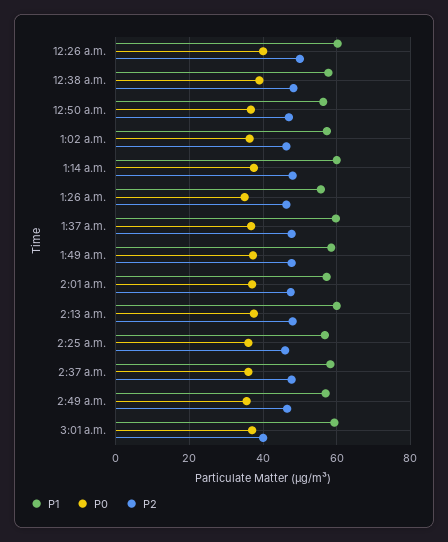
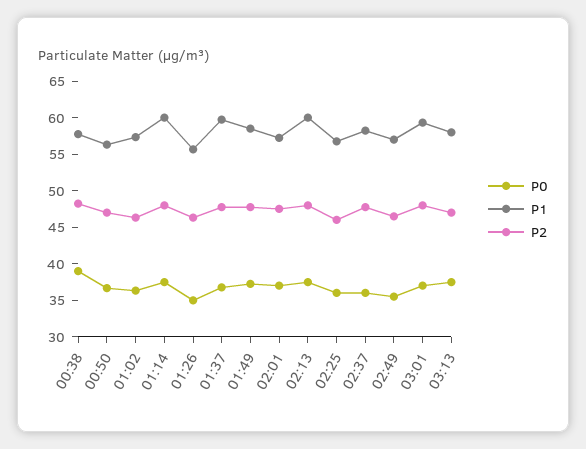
P1, 12:26 a.m.: 60 -> none
P0, 12:26 a.m.: 40 -> none
P2, 12:26 a.m.: 50 -> none
P2, 3:01 a.m.: 40 -> 47.5
P0, 03:13: none -> 37.5
P1, 03:13: none -> 57.5
P2, 03:13: none -> 47.5

